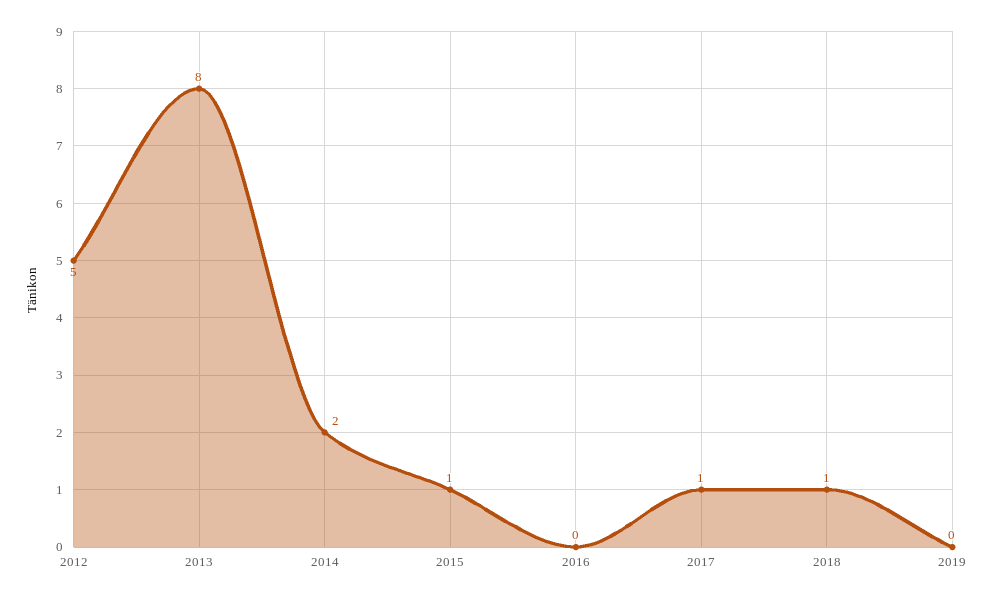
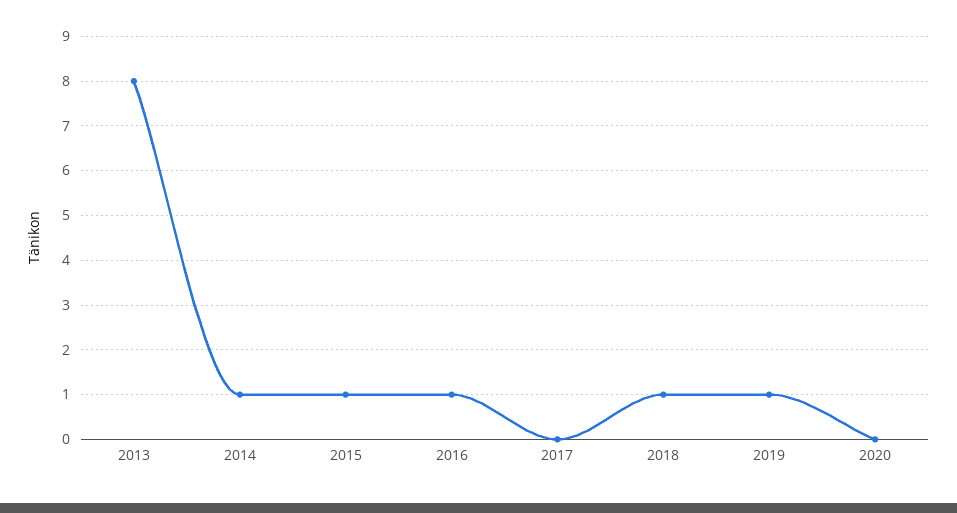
2012: 5 -> none
2014: 2 -> 1
2016: 0 -> 1
2017: 1 -> 0
2019: 0 -> 1
2020: none -> 0

